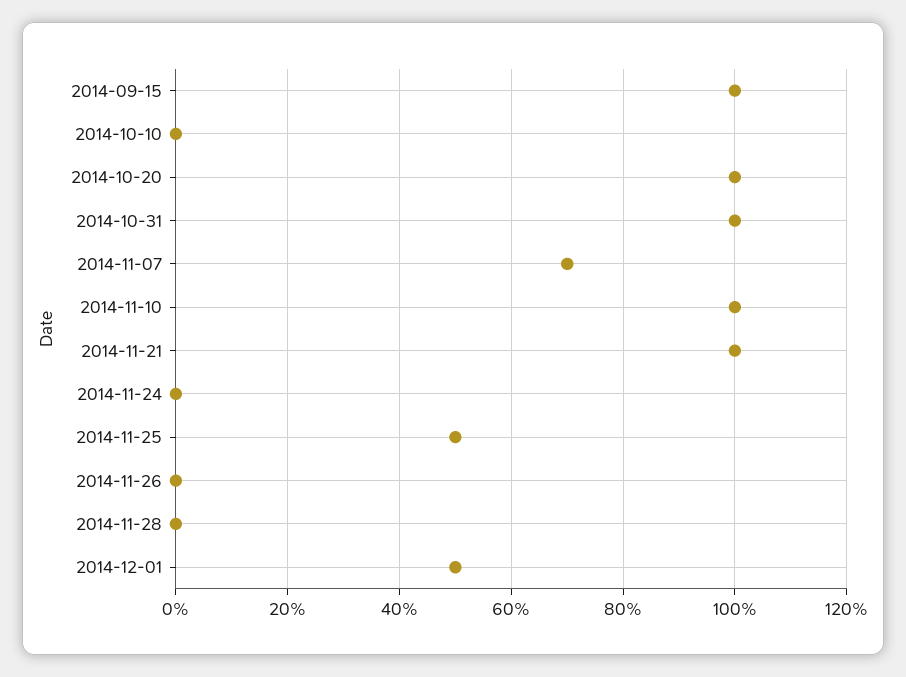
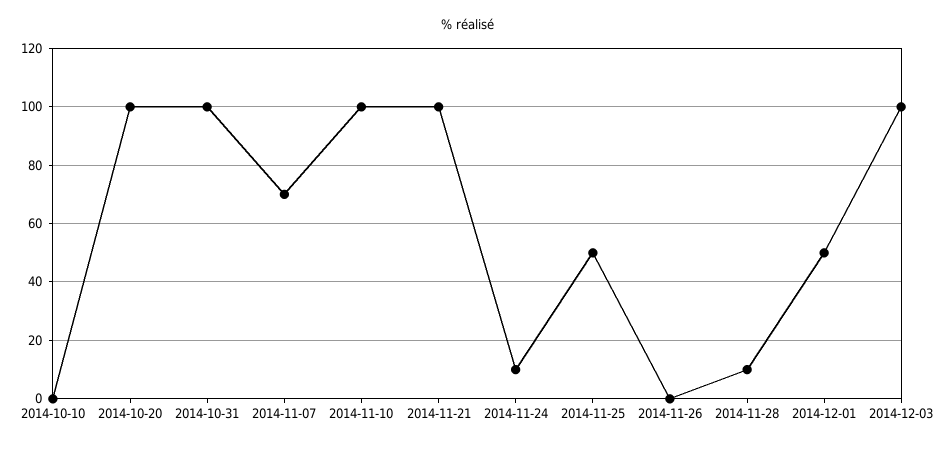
2014-09-15: 100 -> none
2014-11-24: 0 -> 10
2014-11-28: 0 -> 10
2014-12-03: none -> 100

